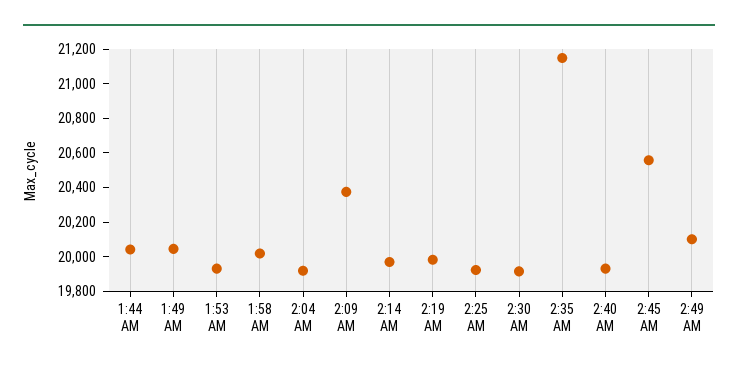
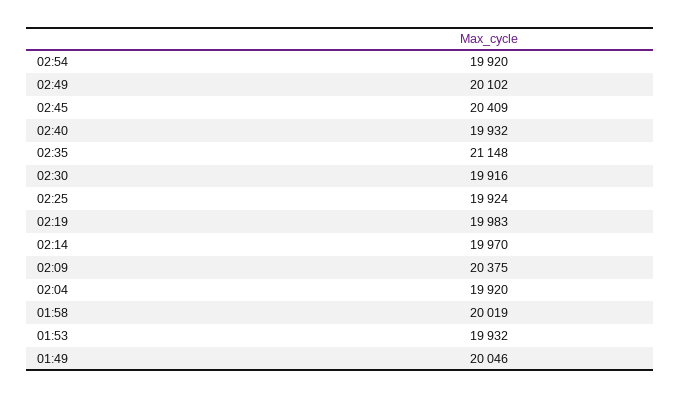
1:44 AM: 20050 -> none
2:45 AM: 20550 -> 20409
02:54: none -> 19920

